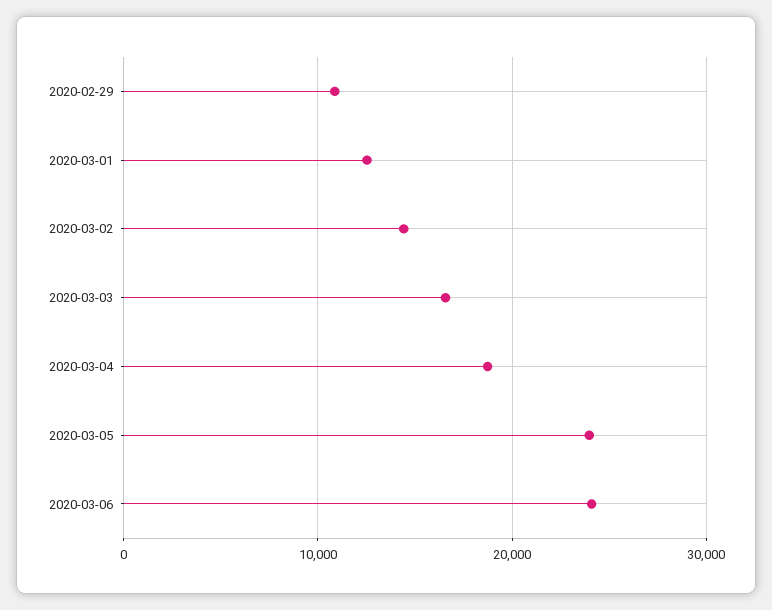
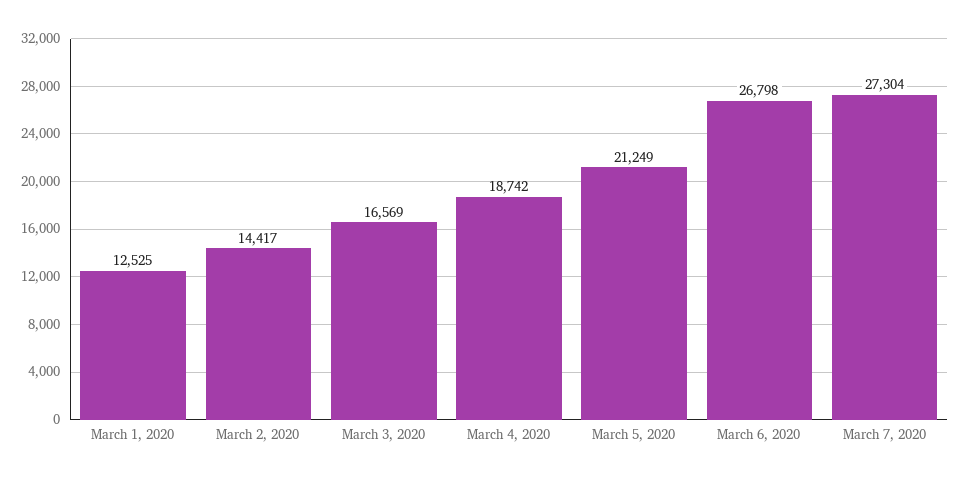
2020-02-29: 11000 -> none
2020-03-05: 24000 -> 21249
2020-03-06: 24000 -> 26798
March 7, 2020: none -> 27304

